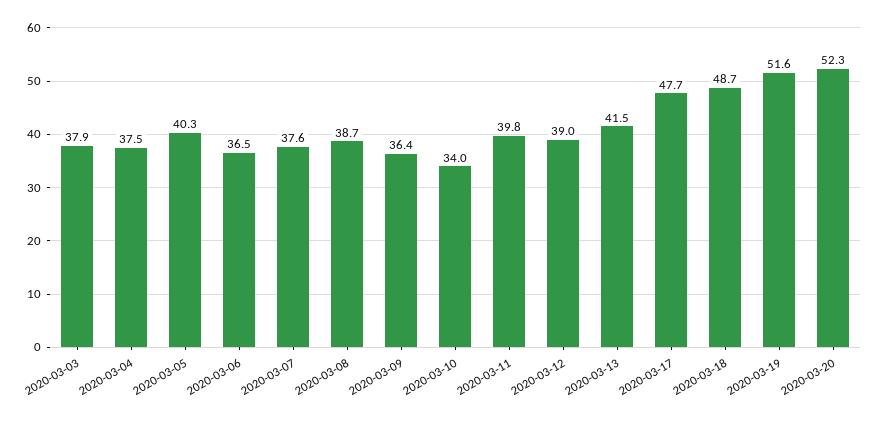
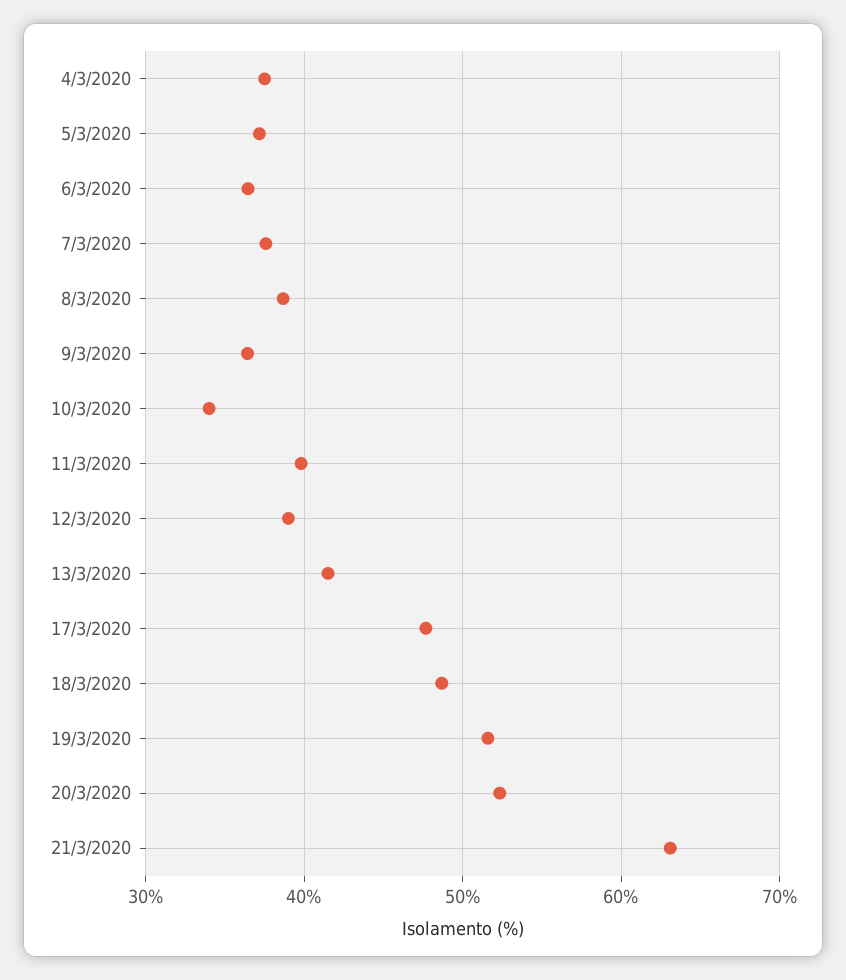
2020-03-03: 37.9 -> none
2020-03-05: 40.3 -> 37
21/3/2020: none -> 63

